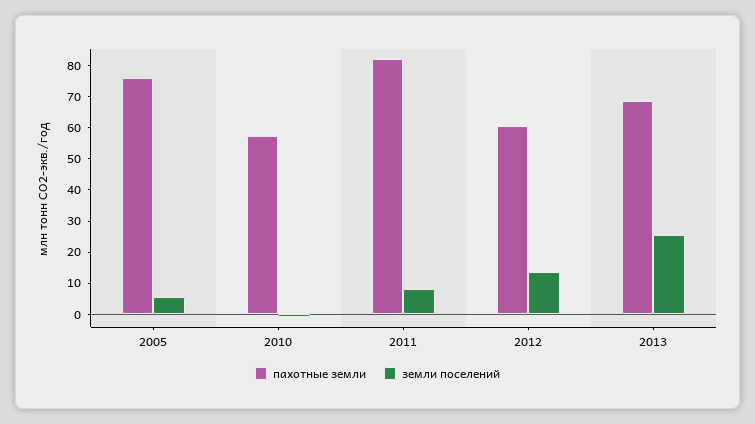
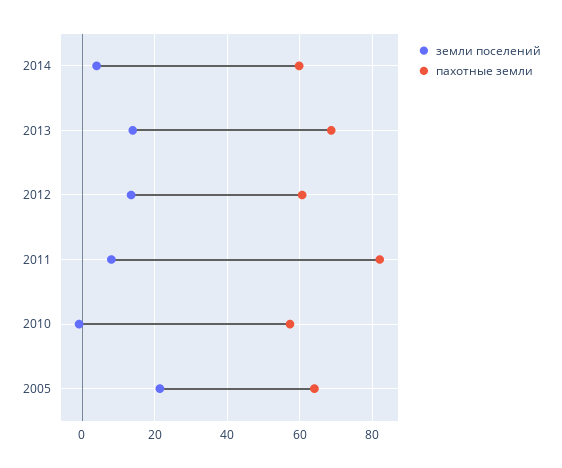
пахотные земли, 2005: 75 -> 64
земли поселений, 2005: 5 -> 22
земли поселений, 2013: 25 -> 14
земли поселений, 2014: none -> 4
пахотные земли, 2014: none -> 60

